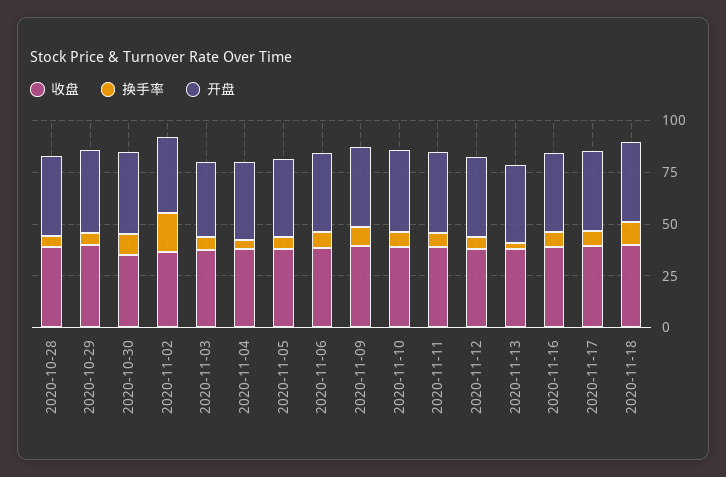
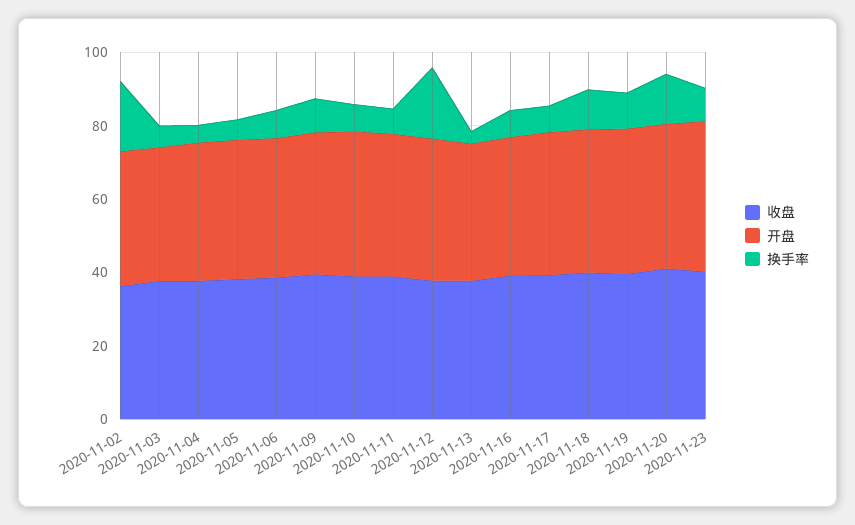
收盘, 2020-10-28: 40 -> none
换手率, 2020-10-28: 5 -> none
开盘, 2020-10-28: 40 -> none
收盘, 2020-10-29: 40 -> none
换手率, 2020-10-29: 5 -> none
开盘, 2020-10-29: 40 -> none
收盘, 2020-10-30: 35 -> none
换手率, 2020-10-30: 10 -> none
开盘, 2020-10-30: 40 -> none
换手率, 2020-11-12: 5 -> 20
收盘, 2020-11-19: none -> 40
开盘, 2020-11-19: none -> 40
换手率, 2020-11-19: none -> 10
收盘, 2020-11-20: none -> 40
开盘, 2020-11-20: none -> 40
换手率, 2020-11-20: none -> 15
收盘, 2020-11-23: none -> 40
开盘, 2020-11-23: none -> 40
换手率, 2020-11-23: none -> 10

